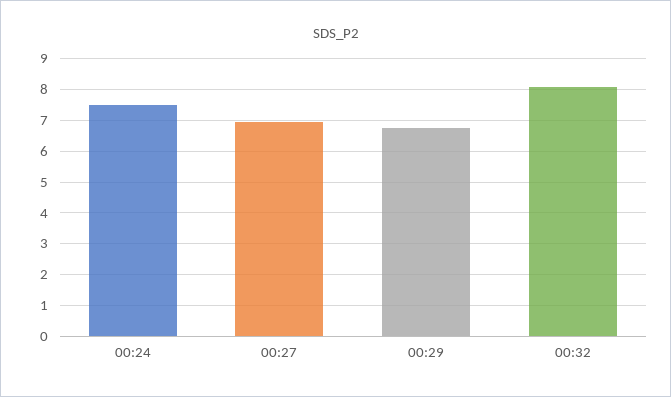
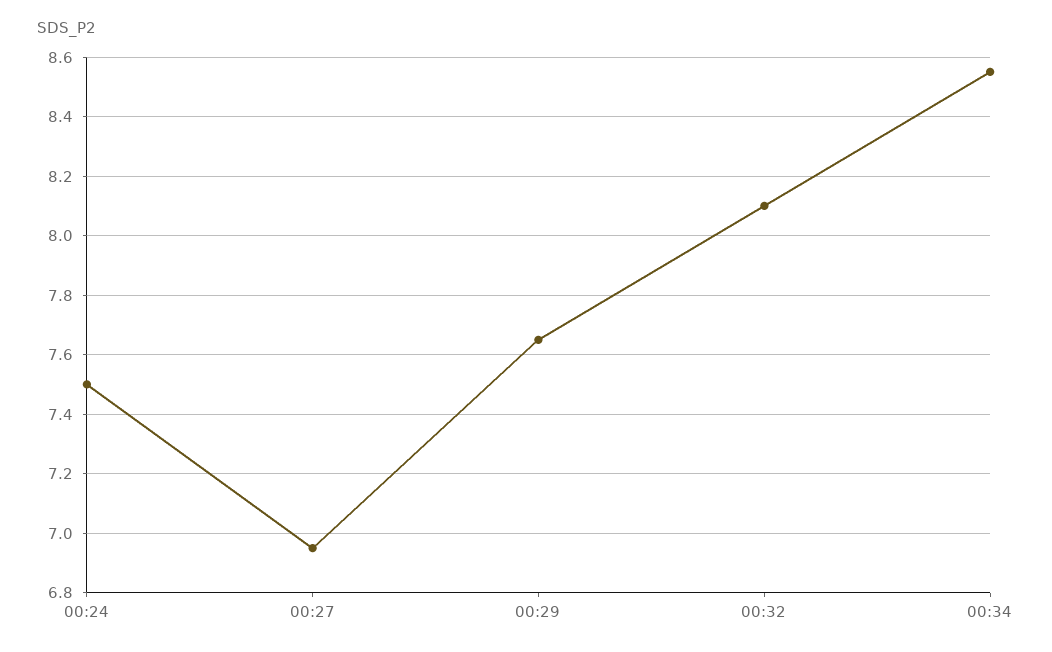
00:29: 6.8 -> 7.65
00:34: none -> 8.55

